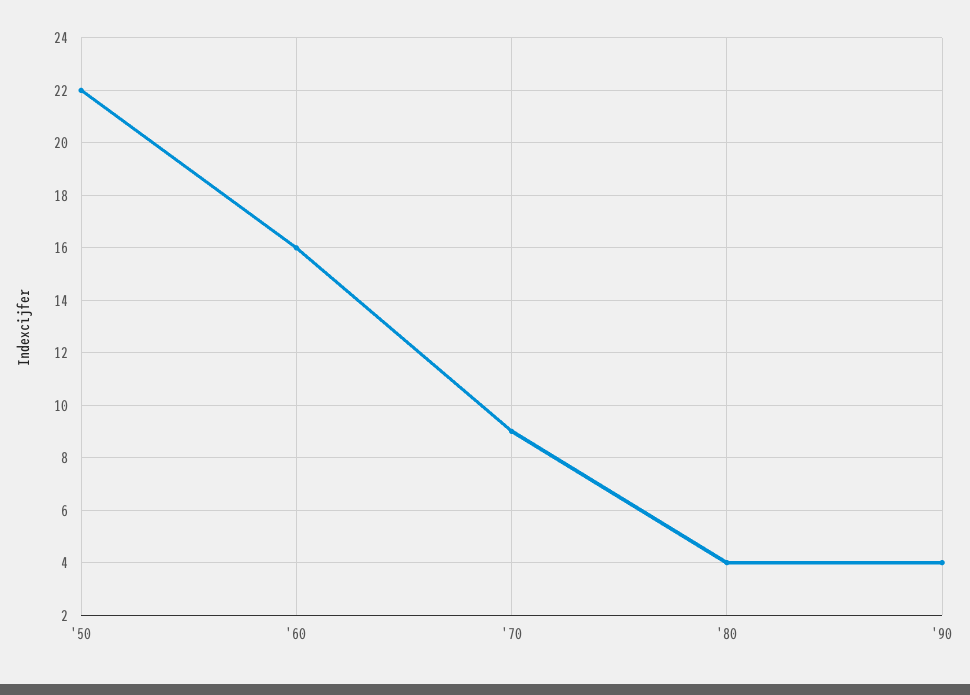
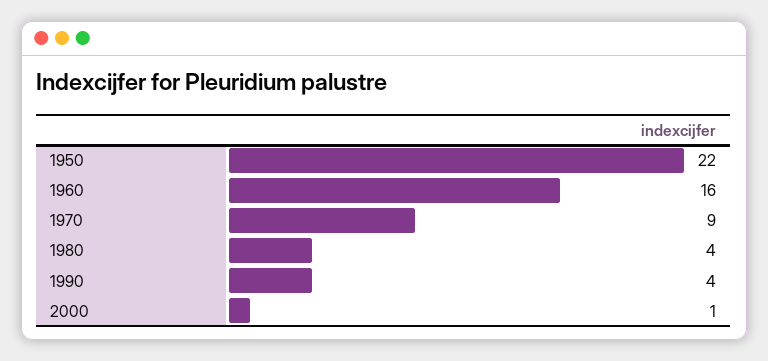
2000: none -> 1

